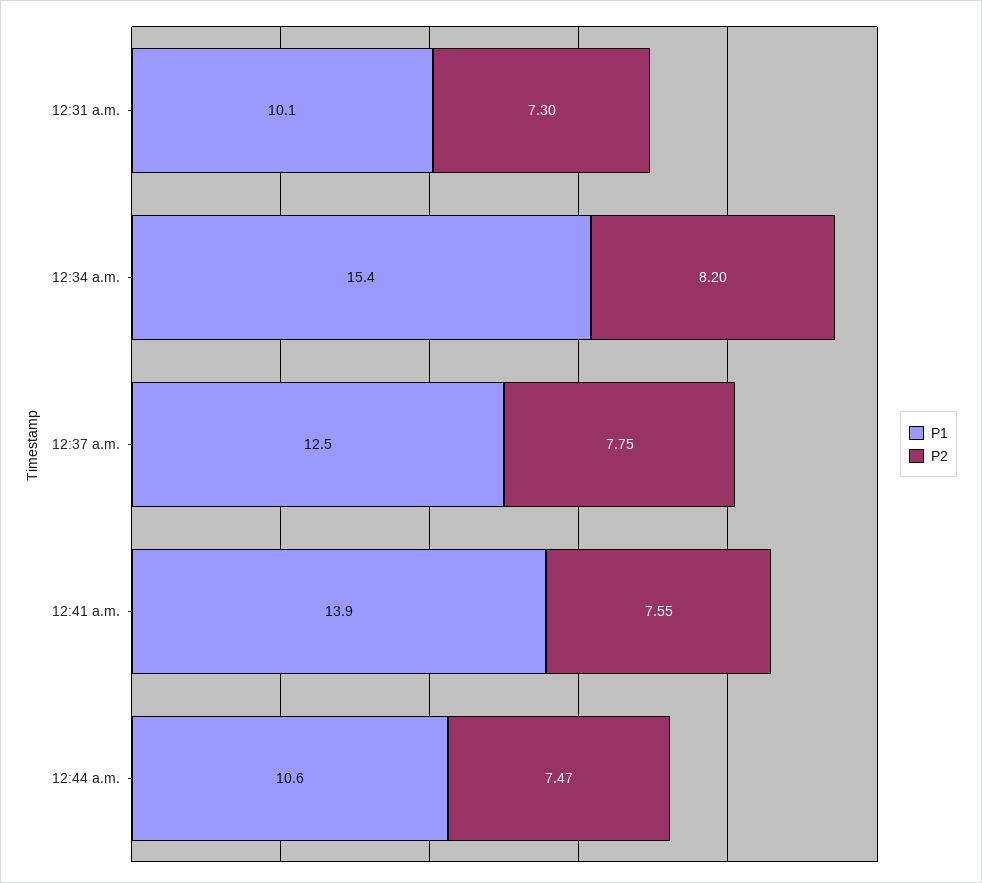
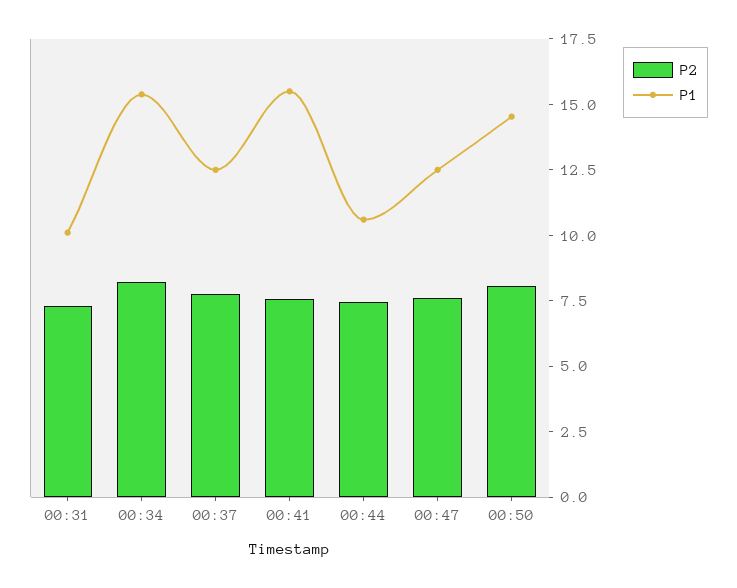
P1, 12:41 a.m.: 13.9 -> 15.5
P2, 00:47: none -> 7.5
P1, 00:47: none -> 12.5
P2, 00:50: none -> 8
P1, 00:50: none -> 14.5

